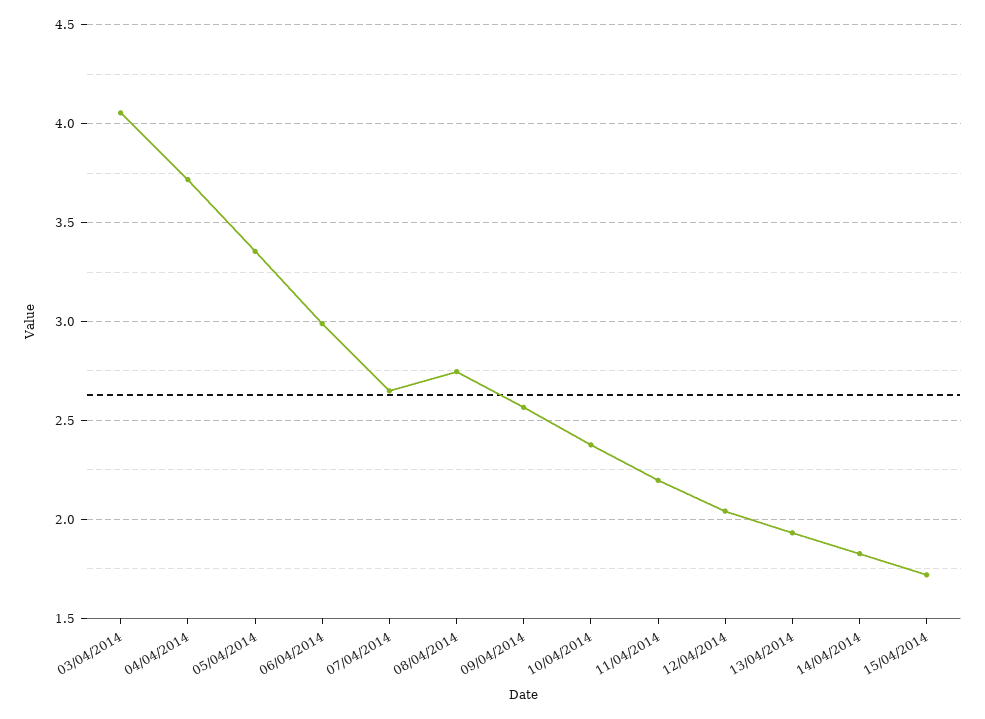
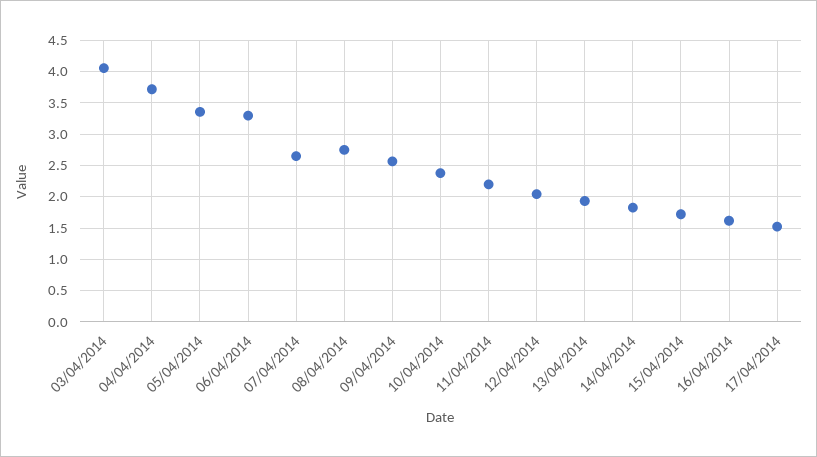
06/04/2014: 3 -> 3.3
16/04/2014: none -> 1.6
17/04/2014: none -> 1.5

